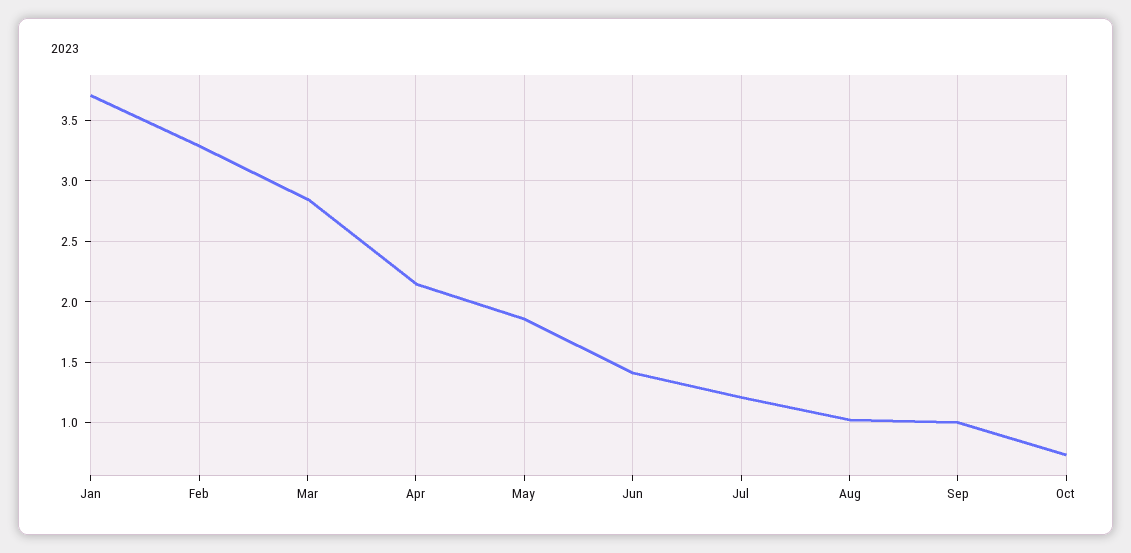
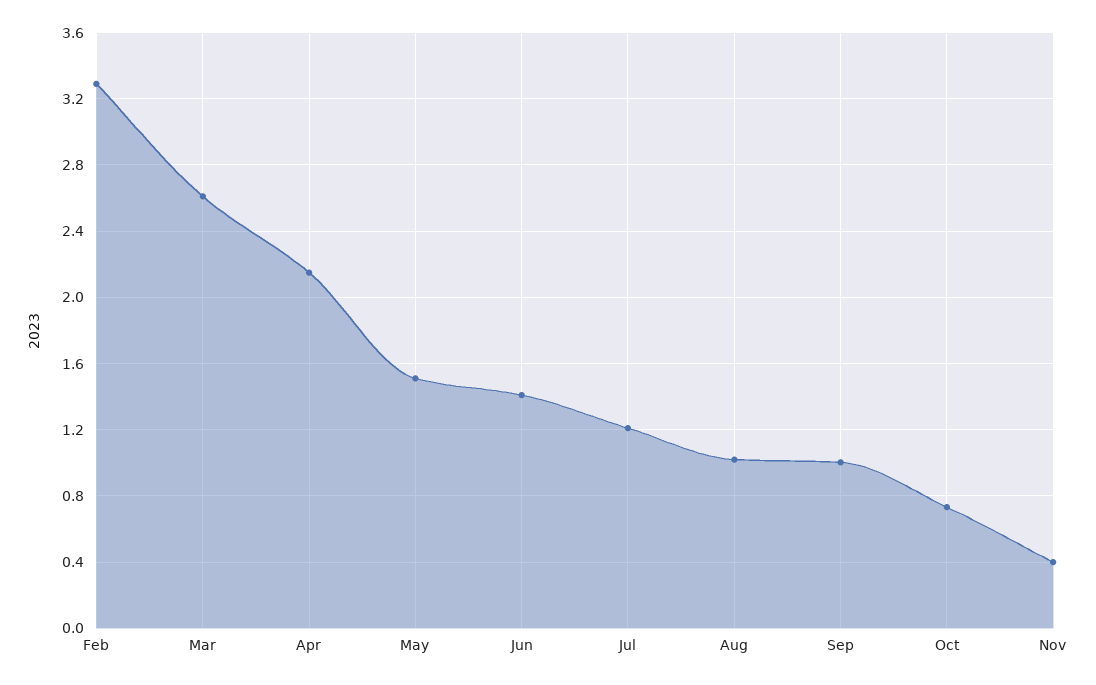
Jan: 3.7 -> none
Mar: 2.85 -> 2.6
May: 1.85 -> 1.5
Nov: none -> 0.4

